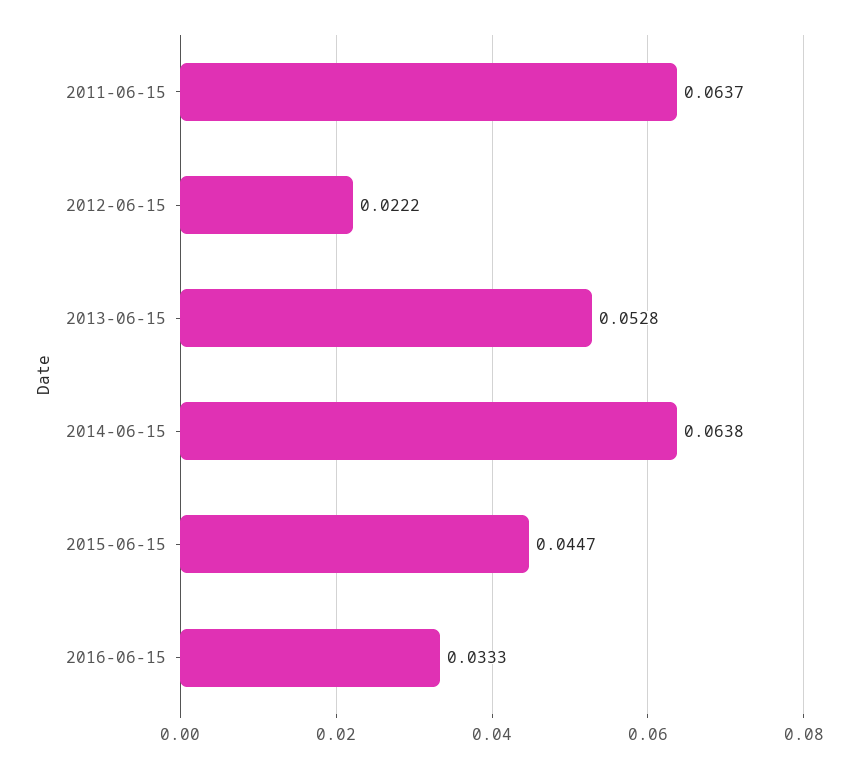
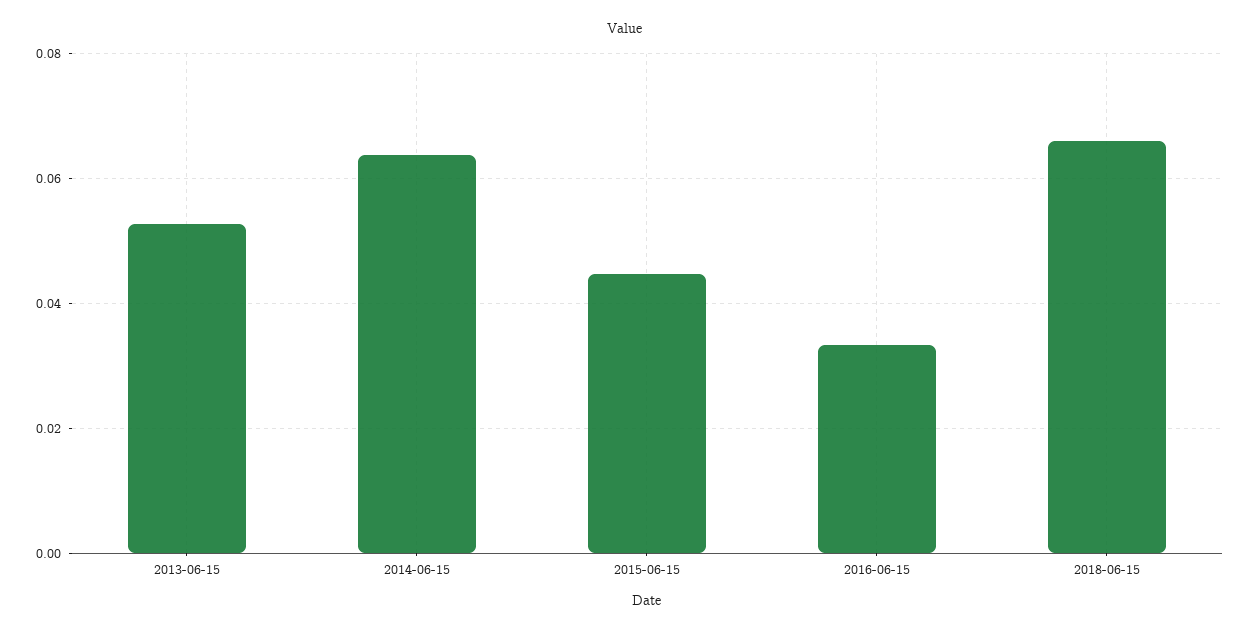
2011-06-15: 0.0637 -> none
2012-06-15: 0.0222 -> none
2018-06-15: none -> 0.066

